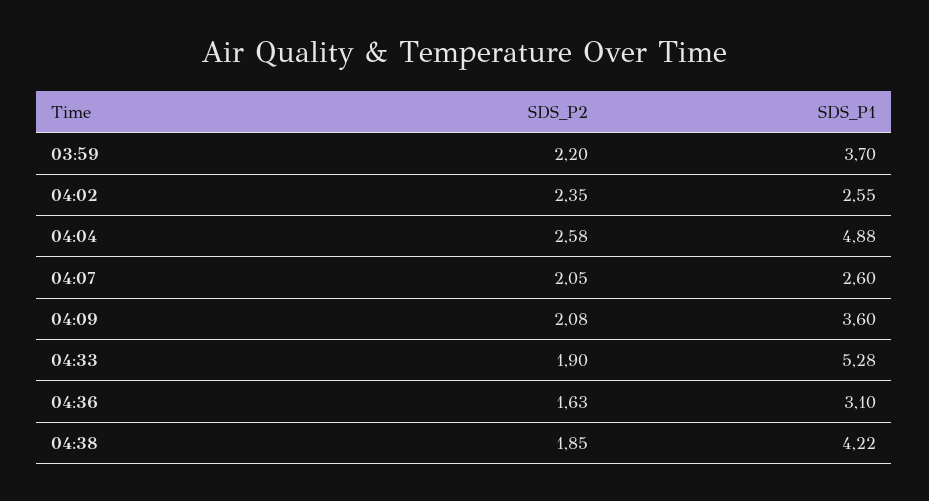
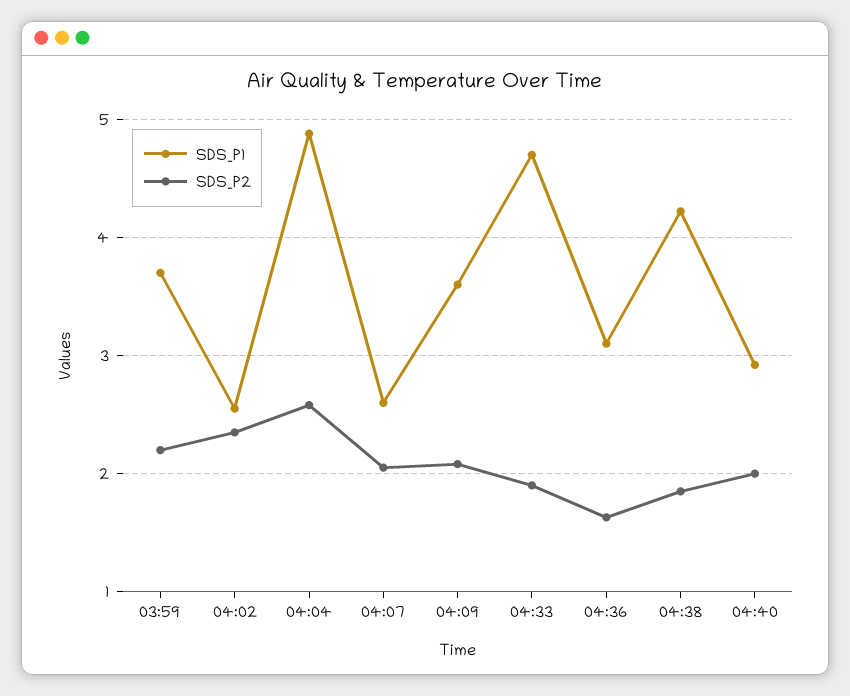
SDS_P1, 04:33: 5.28 -> 4.7
SDS_P1, 04:40: none -> 2.9
SDS_P2, 04:40: none -> 2

